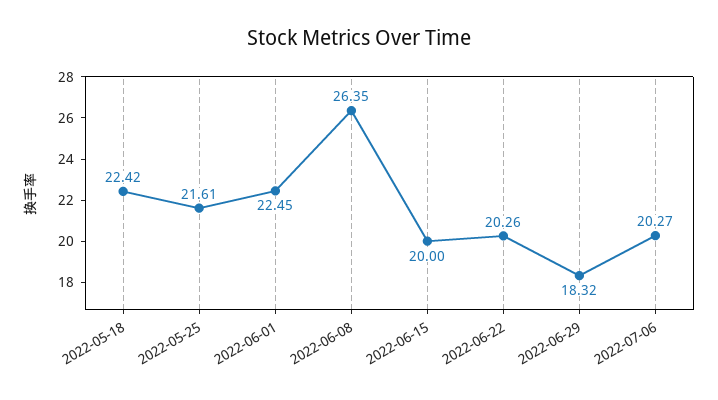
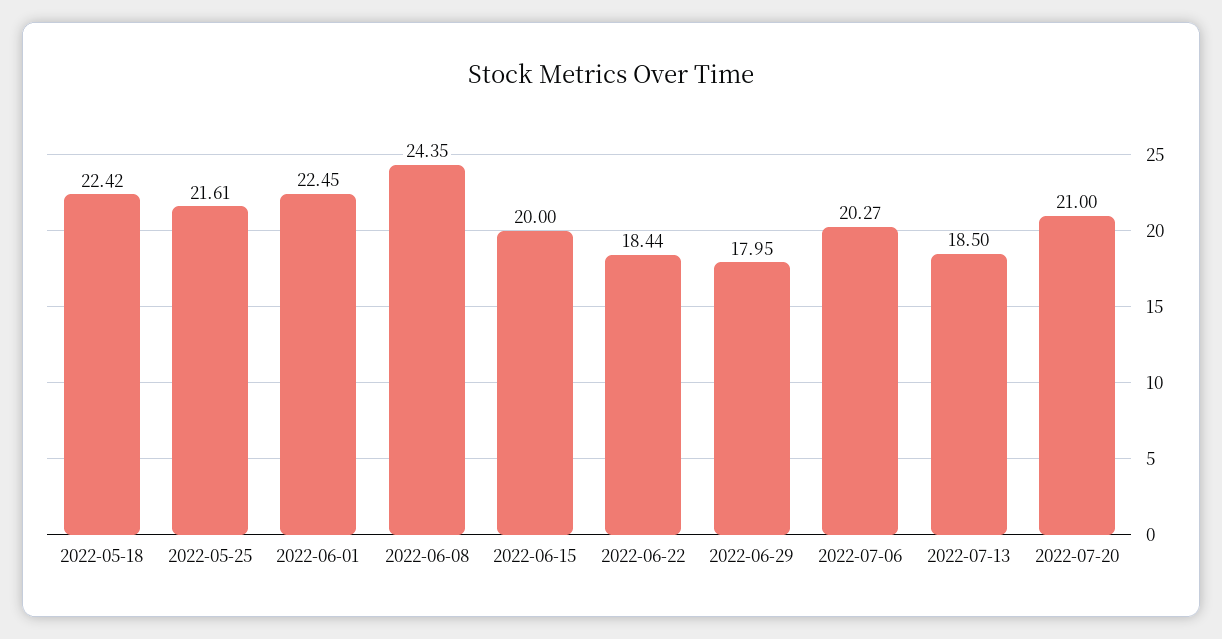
2022-06-08: 26.35 -> 24.35
2022-06-22: 20.26 -> 18.44
2022-06-29: 18.32 -> 17.95
2022-07-13: none -> 18.5
2022-07-20: none -> 21

